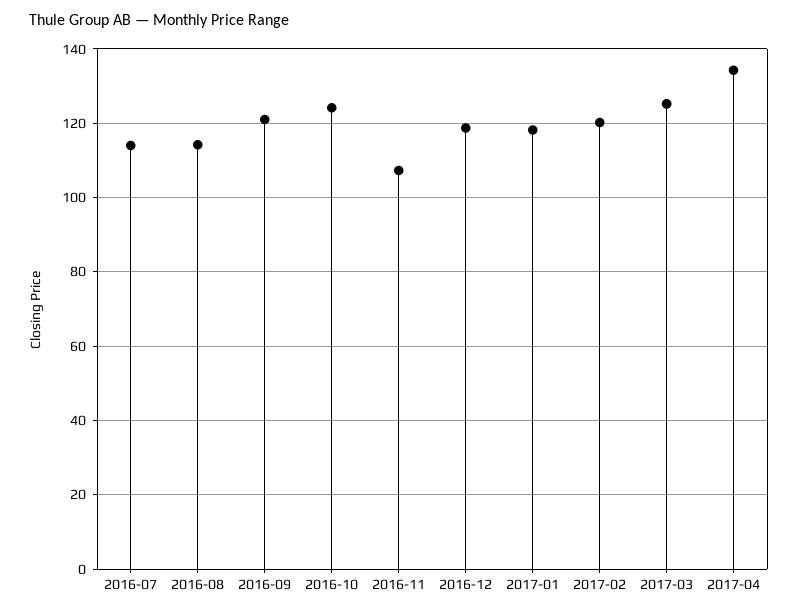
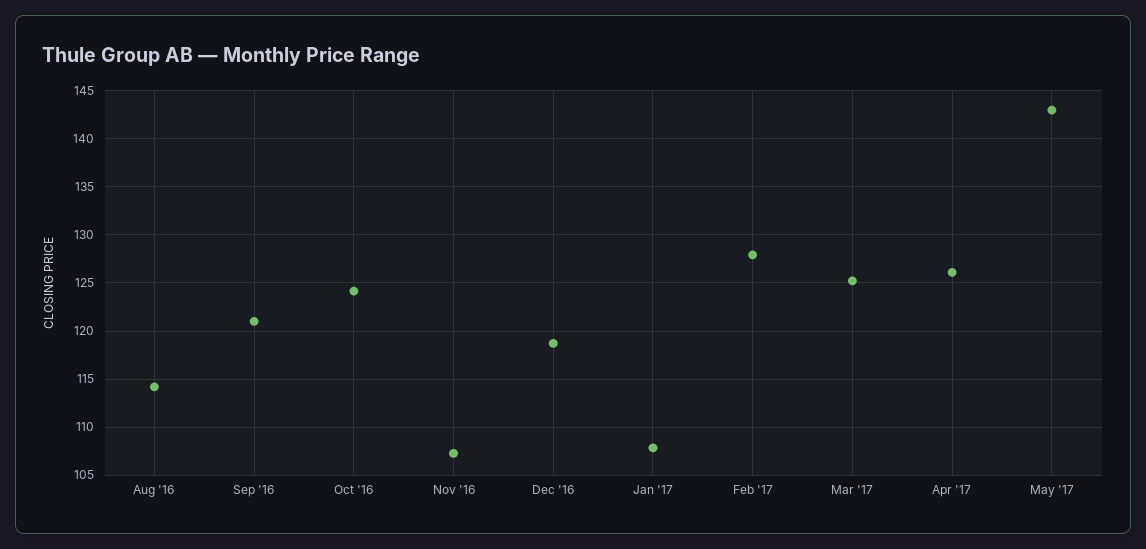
2016-07: 114 -> none
2017-01: 118 -> 108
2017-02: 120 -> 128
2017-04: 134 -> 126
May '17: none -> 143

